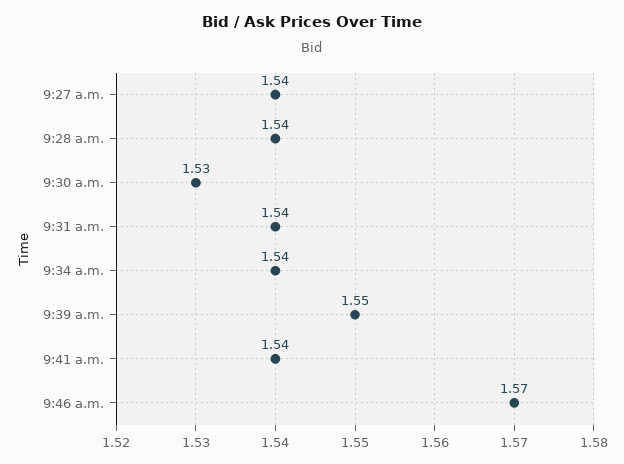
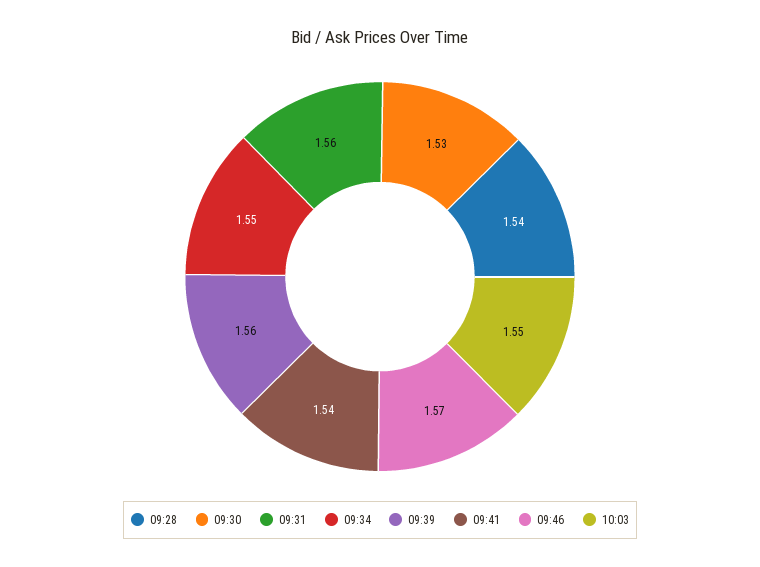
9:27 a.m.: 1.54 -> none
9:31 a.m.: 1.54 -> 1.56
9:34 a.m.: 1.54 -> 1.55
9:39 a.m.: 1.55 -> 1.56
10:03: none -> 1.55

